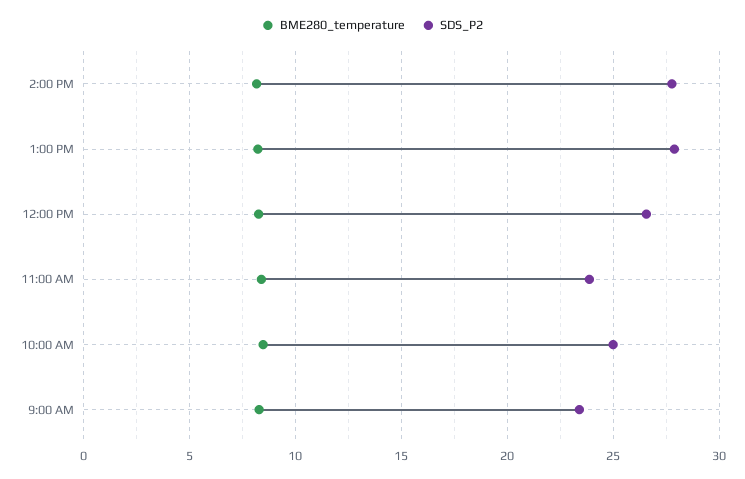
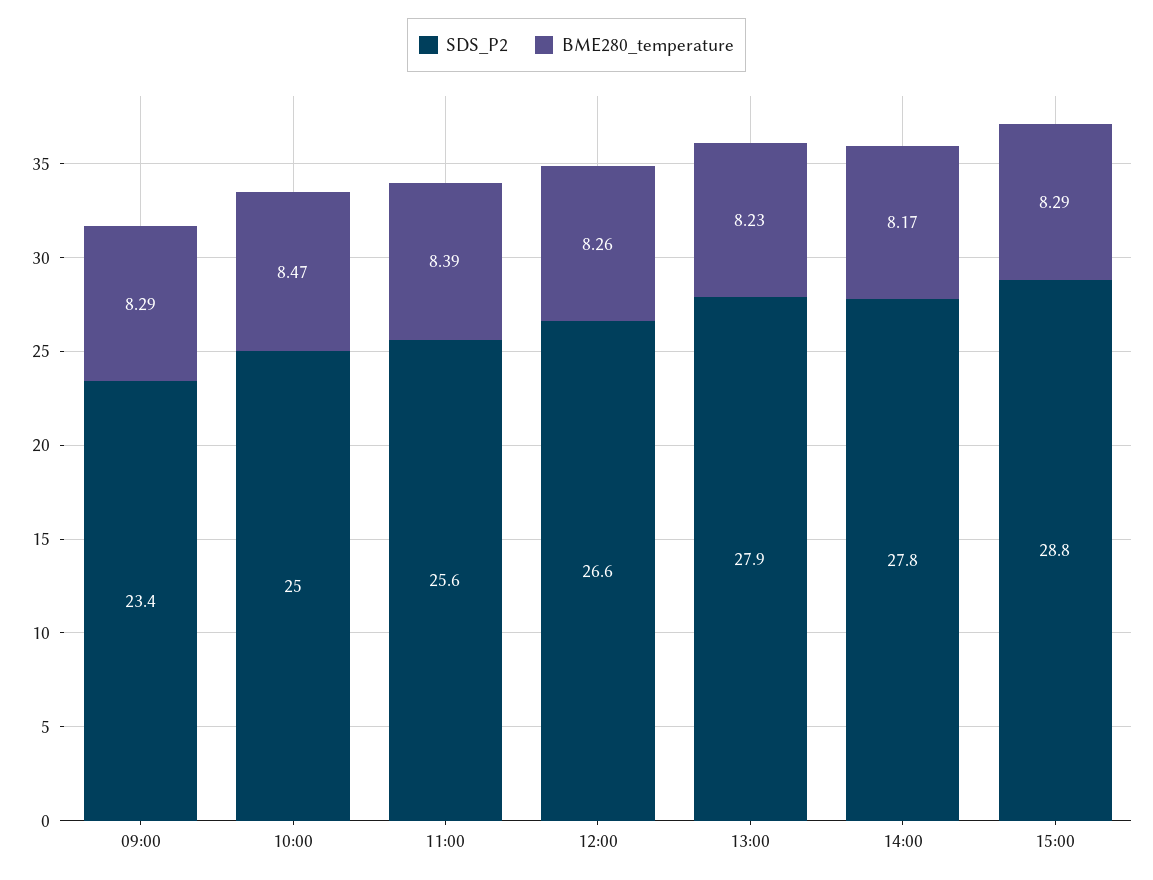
SDS_P2, 11:00 AM: 24 -> 25.6
SDS_P2, 15:00: none -> 28.8
BME280_temperature, 15:00: none -> 8.29

